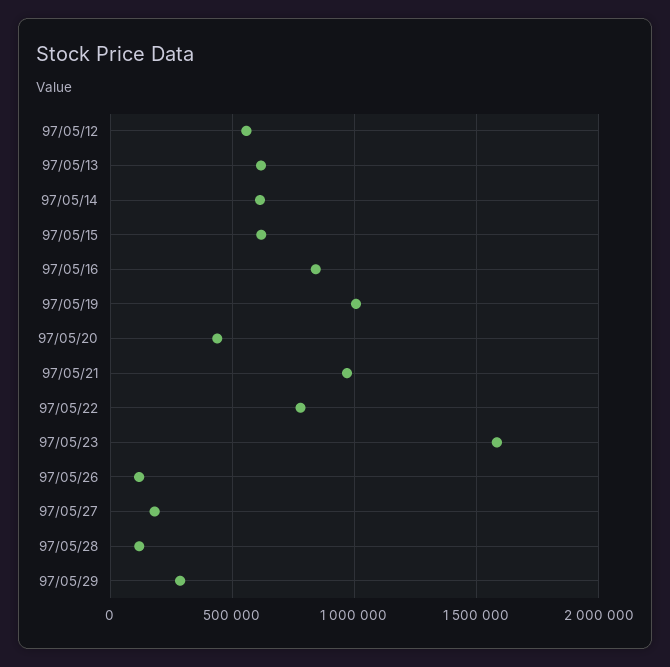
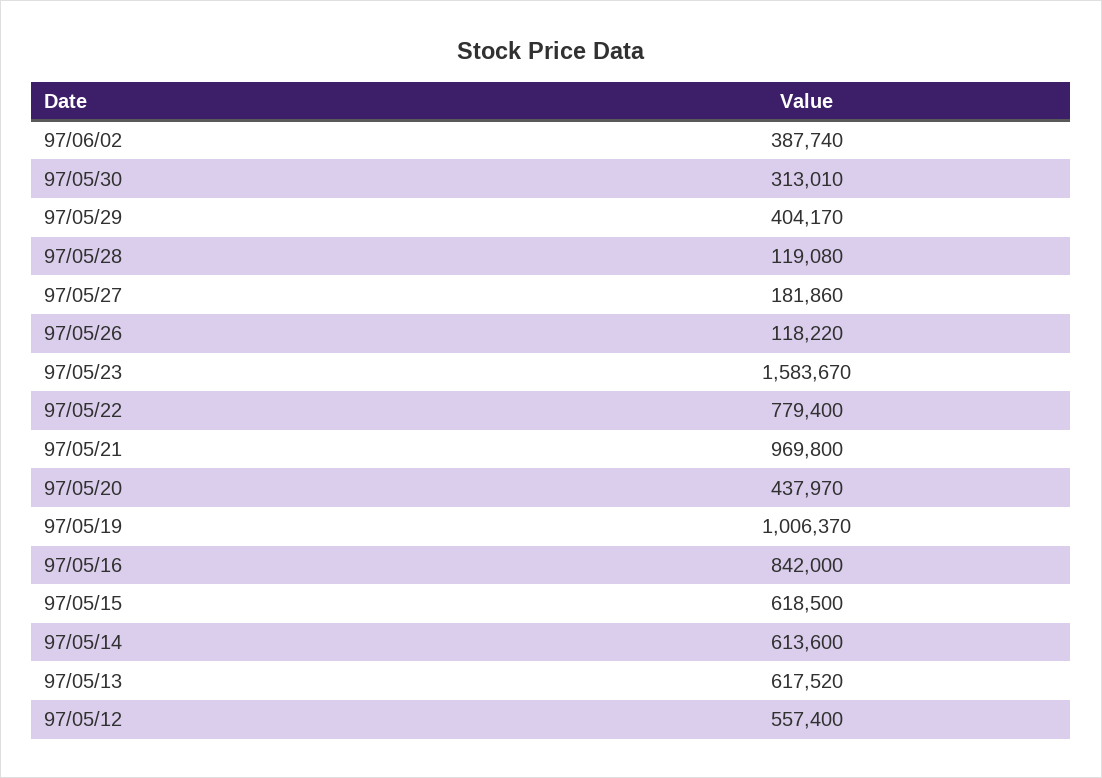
97/05/29: 300000 -> 404170
97/06/02: none -> 387740
97/05/30: none -> 313010

